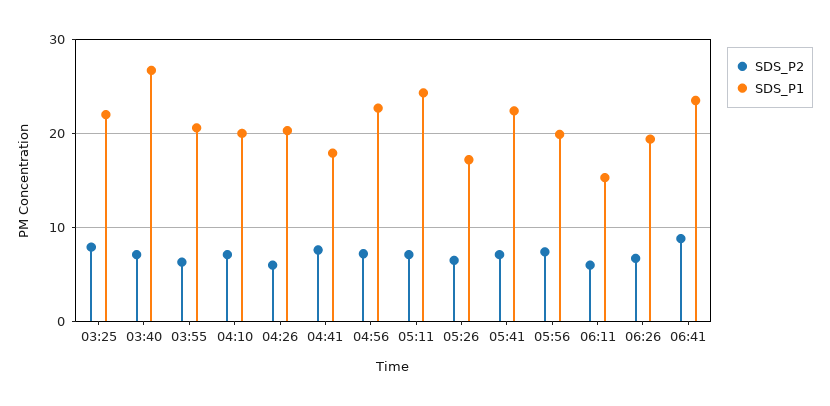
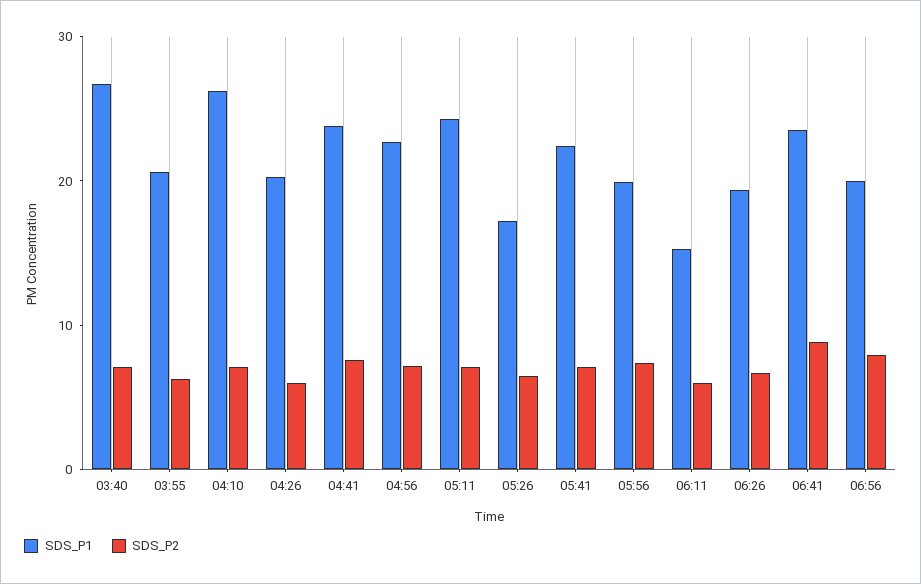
SDS_P2, 03:25: 8 -> none
SDS_P1, 03:25: 22 -> none
SDS_P1, 04:10: 20 -> 26
SDS_P1, 04:41: 18 -> 24
SDS_P1, 06:56: none -> 20
SDS_P2, 06:56: none -> 8

